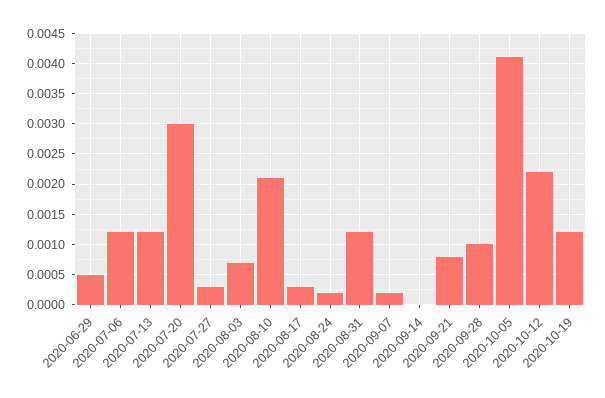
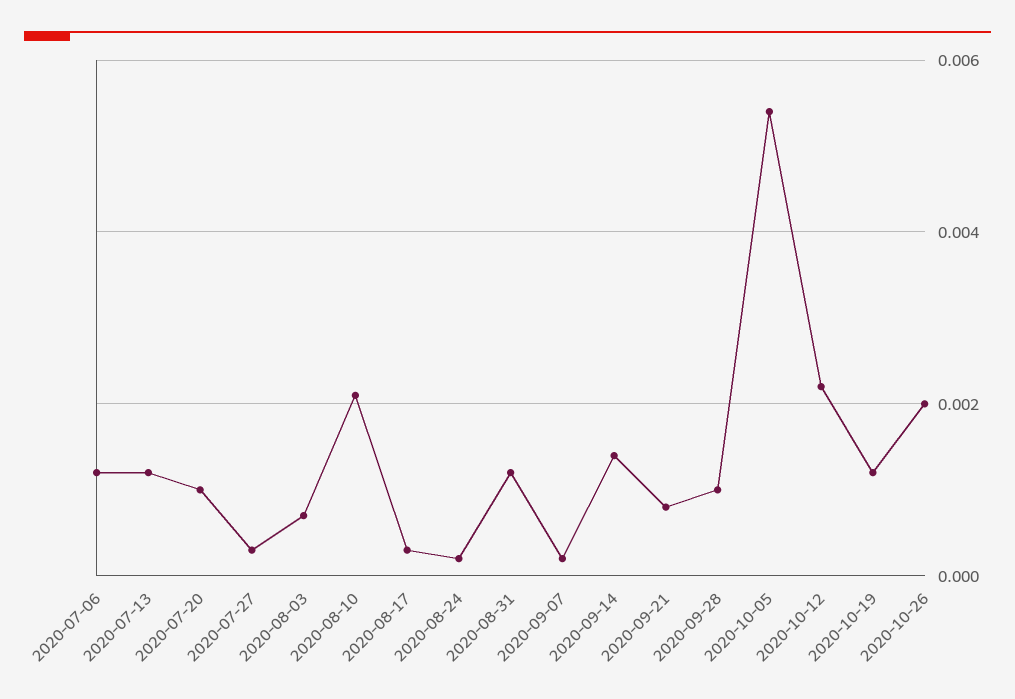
2020-06-29: 0.0005 -> none
2020-07-20: 0.003 -> 0.001
2020-09-14: 0 -> 0.0015
2020-10-05: 0.0041 -> 0.0055
2020-10-26: none -> 0.002

